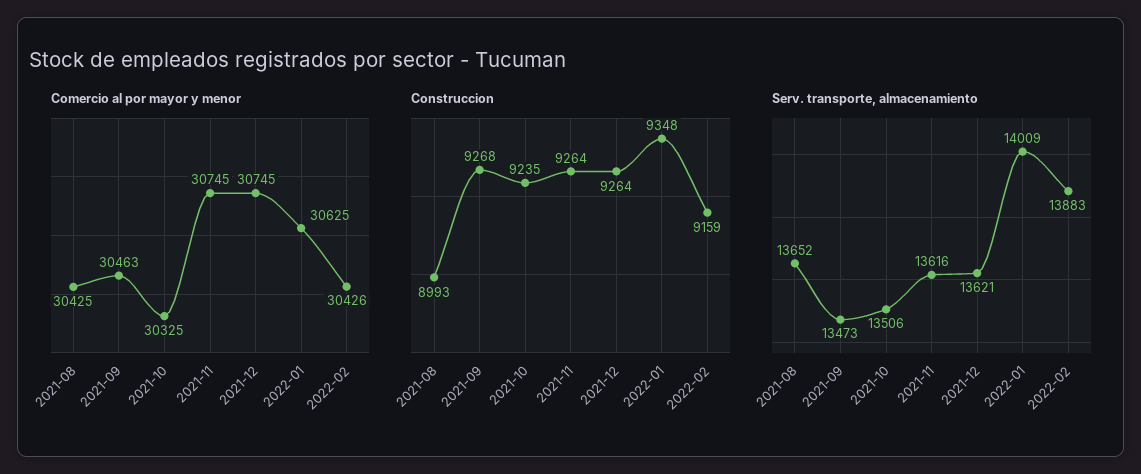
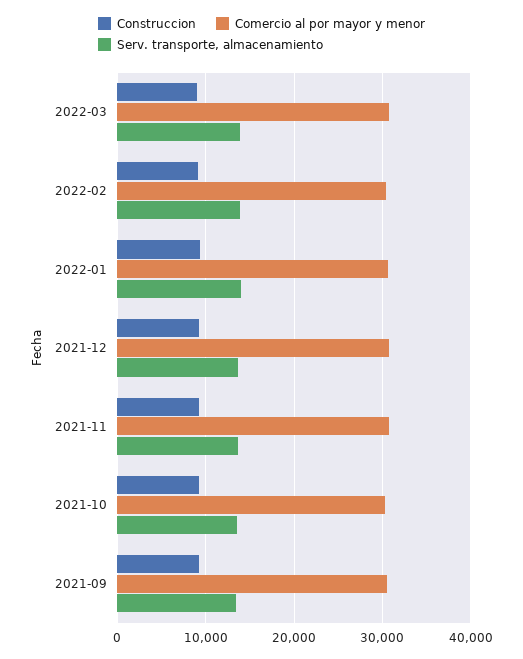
Comercio al por mayor y menor, 2021-08: 30425 -> none
Construccion, 2021-08: 8993 -> none
Serv. transporte, almacenamiento, 2021-08: 13652 -> none
Construccion, 2022-03: none -> 9000
Comercio al por mayor y menor, 2022-03: none -> 31000
Serv. transporte, almacenamiento, 2022-03: none -> 14000

